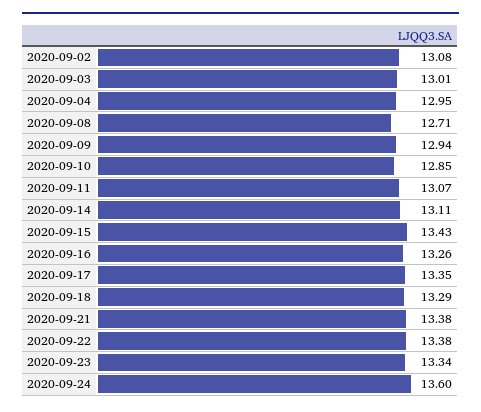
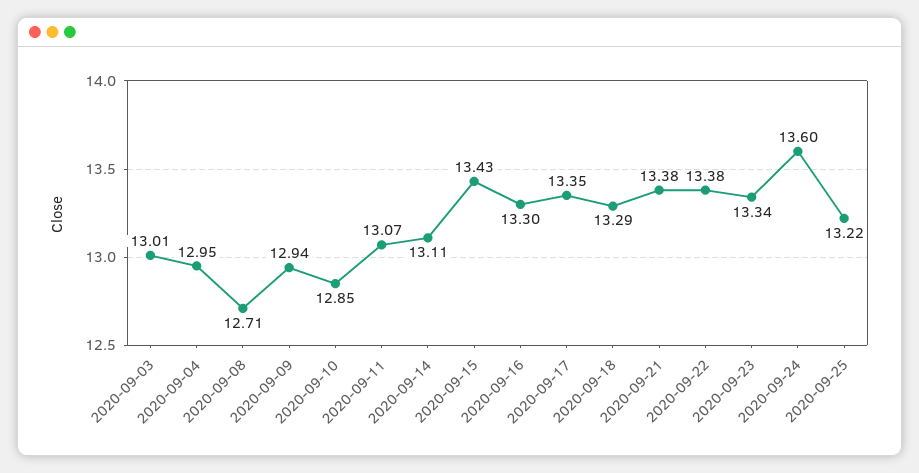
2020-09-02: 13.08 -> none
2020-09-16: 13.26 -> 13.3
2020-09-25: none -> 13.22

